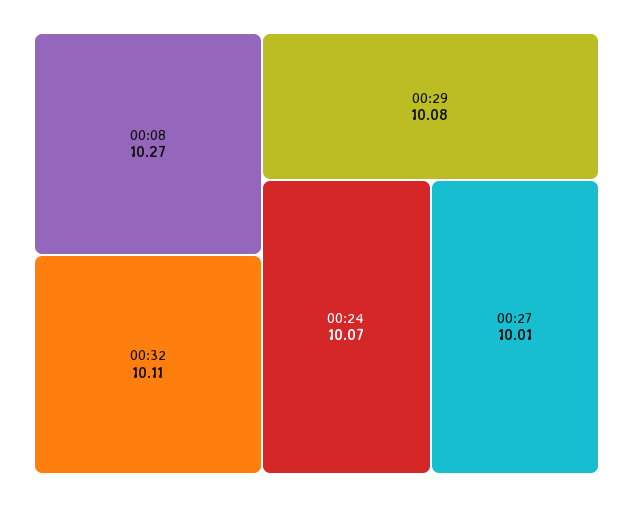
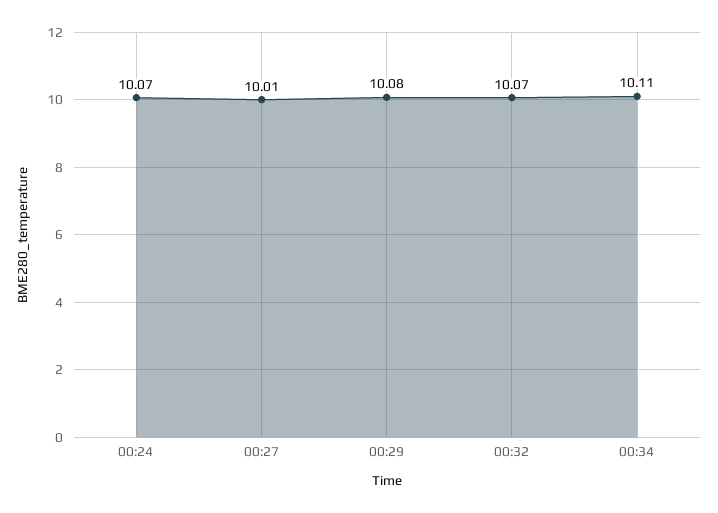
00:08: 10.27 -> none
00:32: 10.11 -> 10.07
00:34: none -> 10.11

